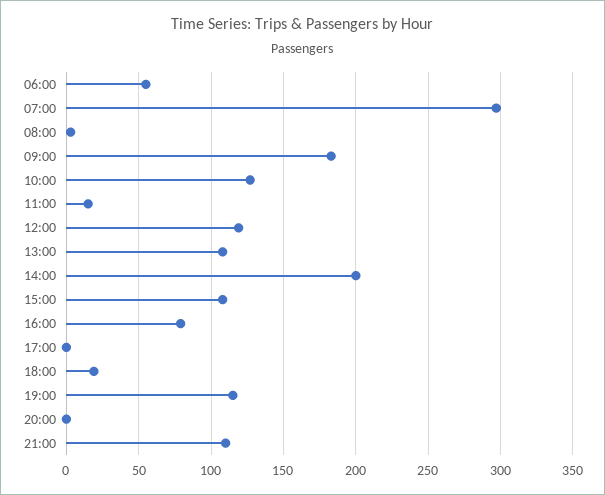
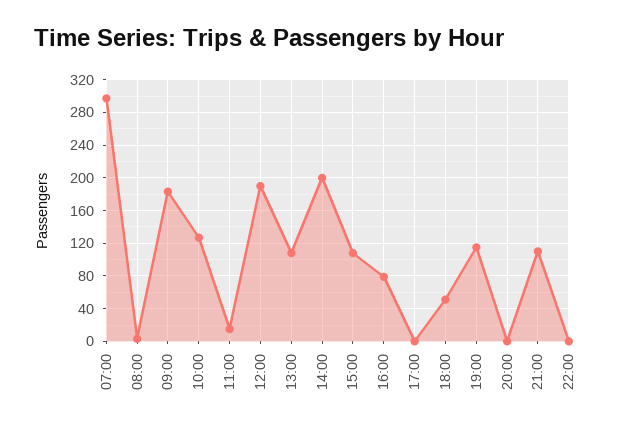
06:00: 55 -> none
12:00: 120 -> 190
18:00: 20 -> 50
22:00: none -> 0

